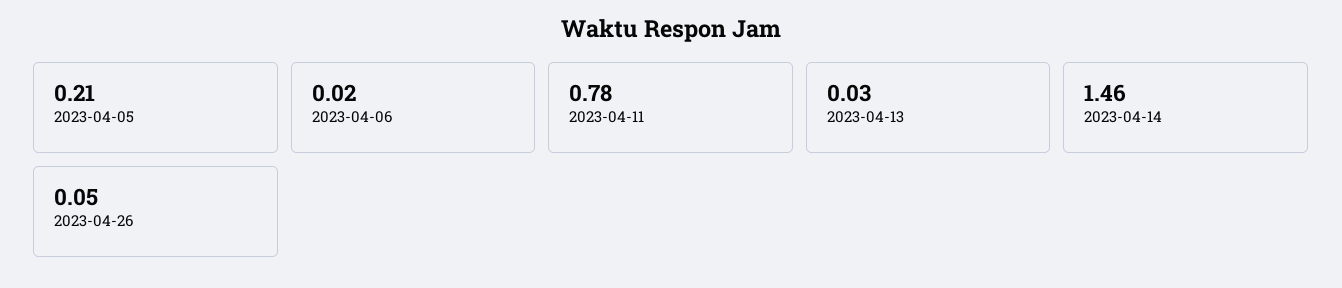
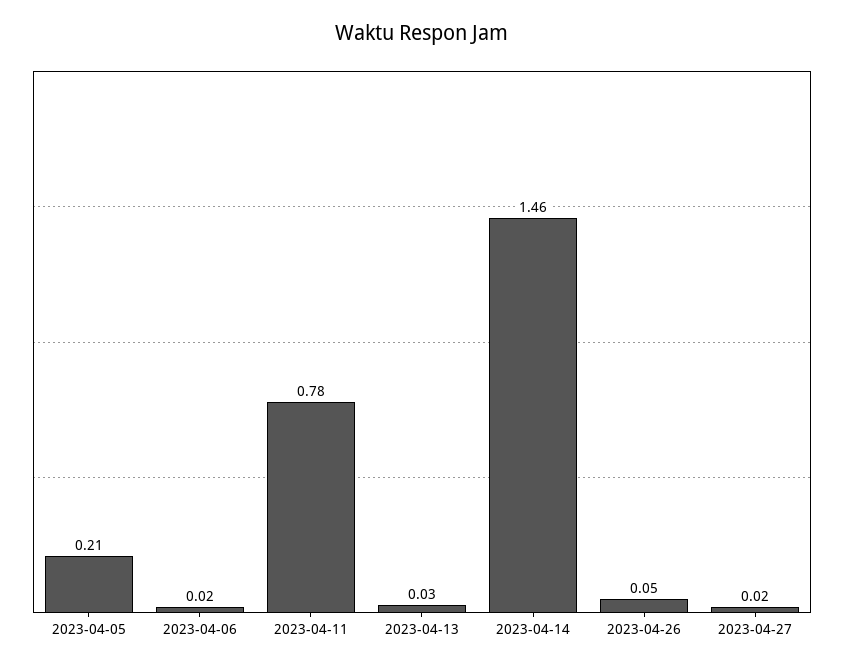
2023-04-27: none -> 0.02

